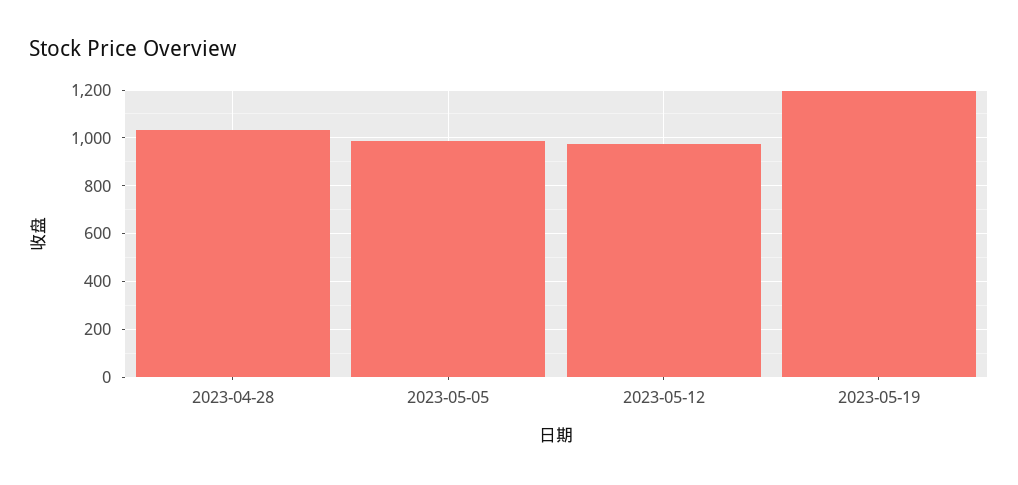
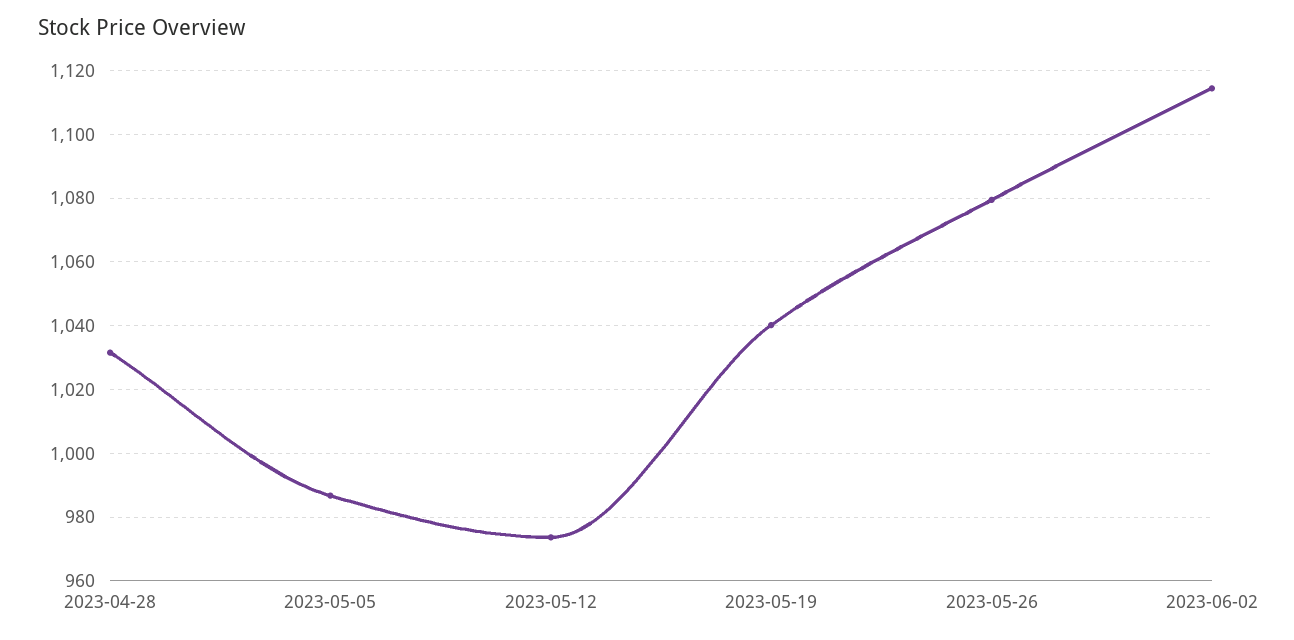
2023-05-19: 1200 -> 1040
2023-05-26: none -> 1080
2023-06-02: none -> 1114

